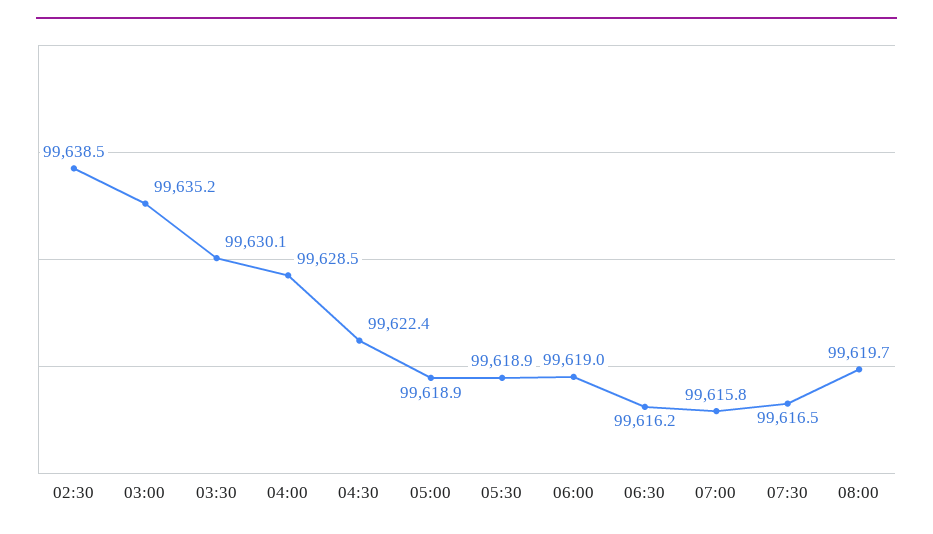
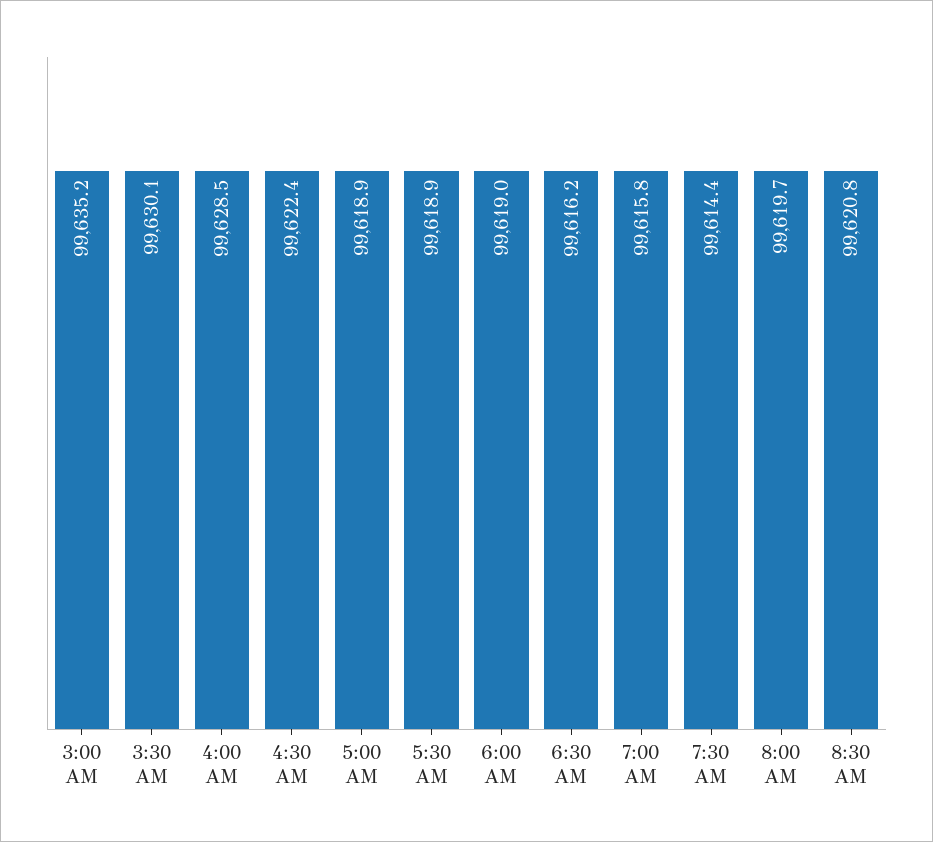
02:30: 99638.5 -> none
07:30: 99616.5 -> 99614.4
8:30 AM: none -> 99620.8

